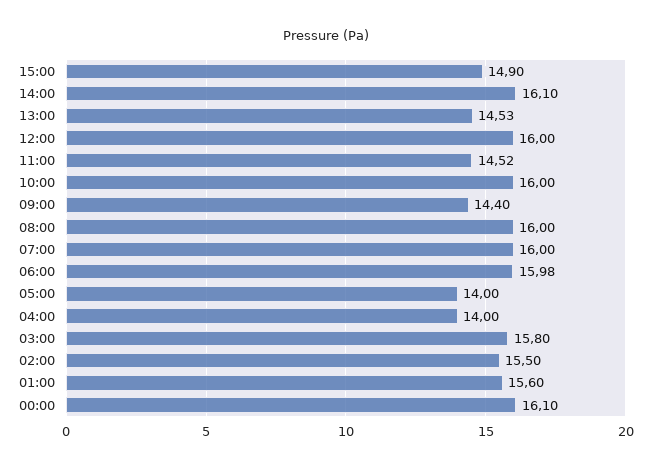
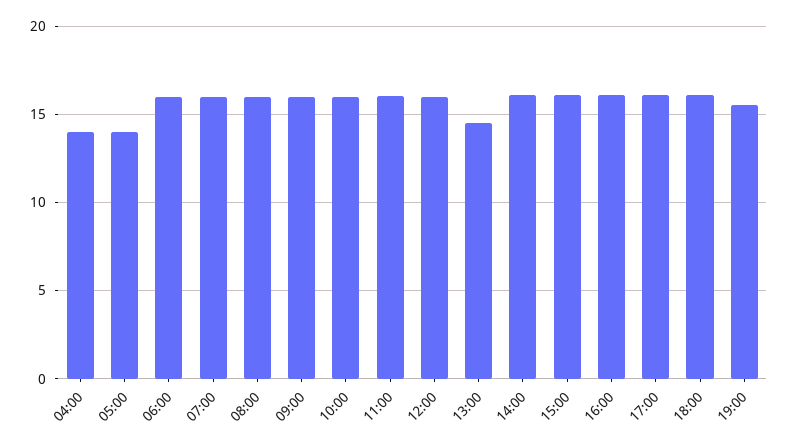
15:00: 14.9 -> 16
11:00: 14.52 -> 16
09:00: 14.4 -> 16
03:00: 15.8 -> none
02:00: 15.5 -> none
01:00: 15.6 -> none
00:00: 16.1 -> none
16:00: none -> 16
17:00: none -> 16
18:00: none -> 16
19:00: none -> 15.5

